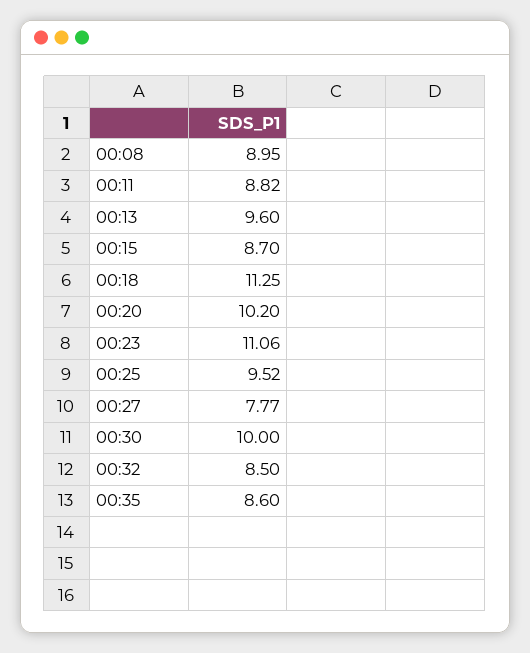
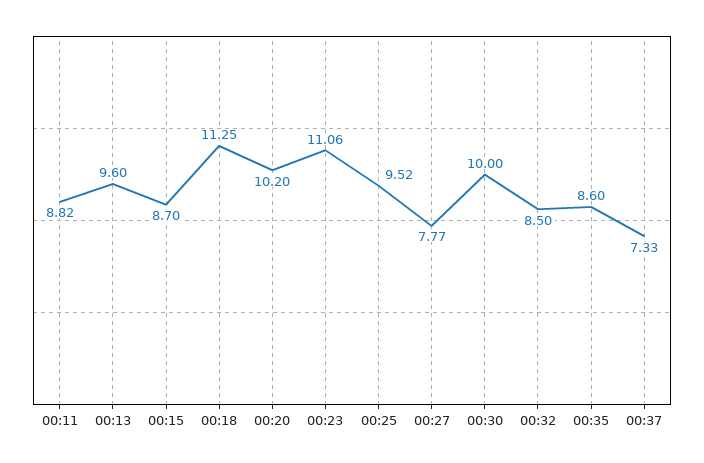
00:08: 8.95 -> none
00:37: none -> 7.33

